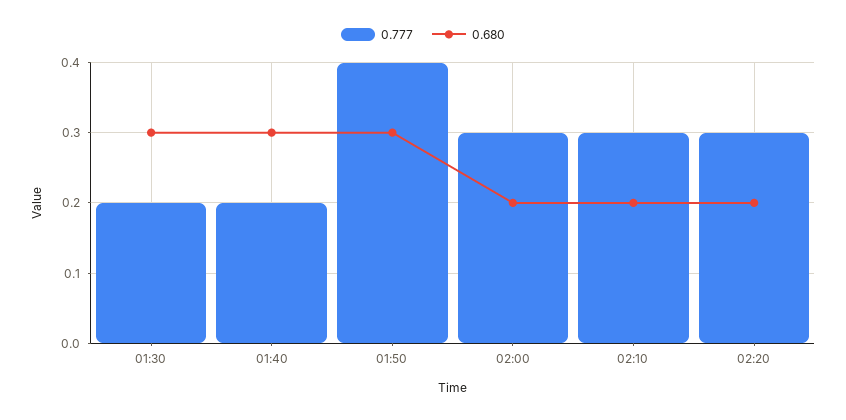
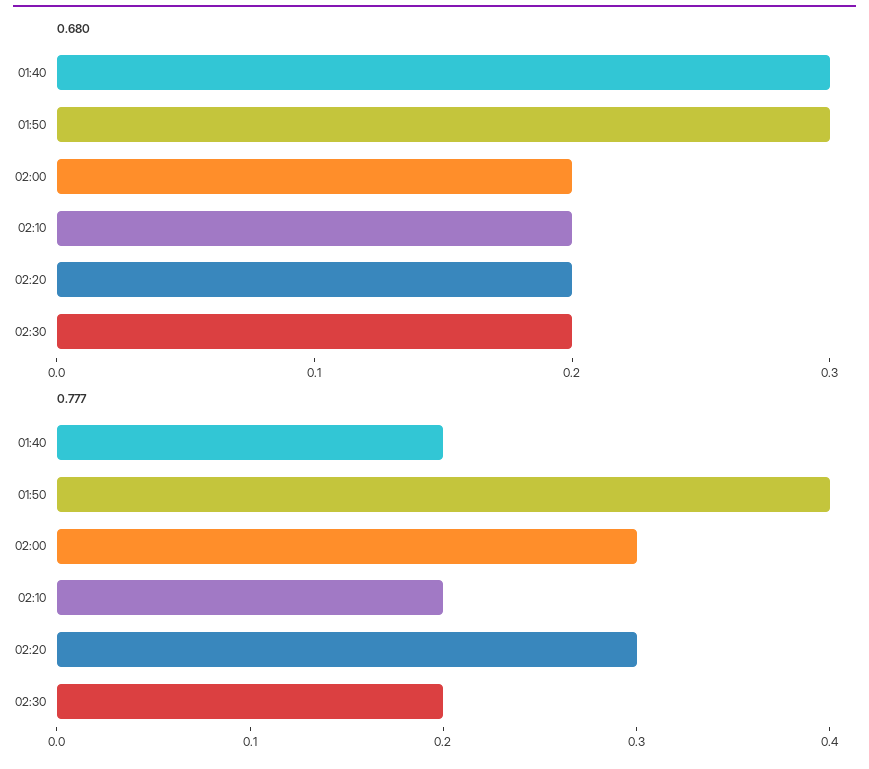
0.777, 01:30: 0.2 -> none
0.680, 01:30: 0.3 -> none
0.777, 02:10: 0.3 -> 0.2
0.680, 02:30: none -> 0.2
0.777, 02:30: none -> 0.2

